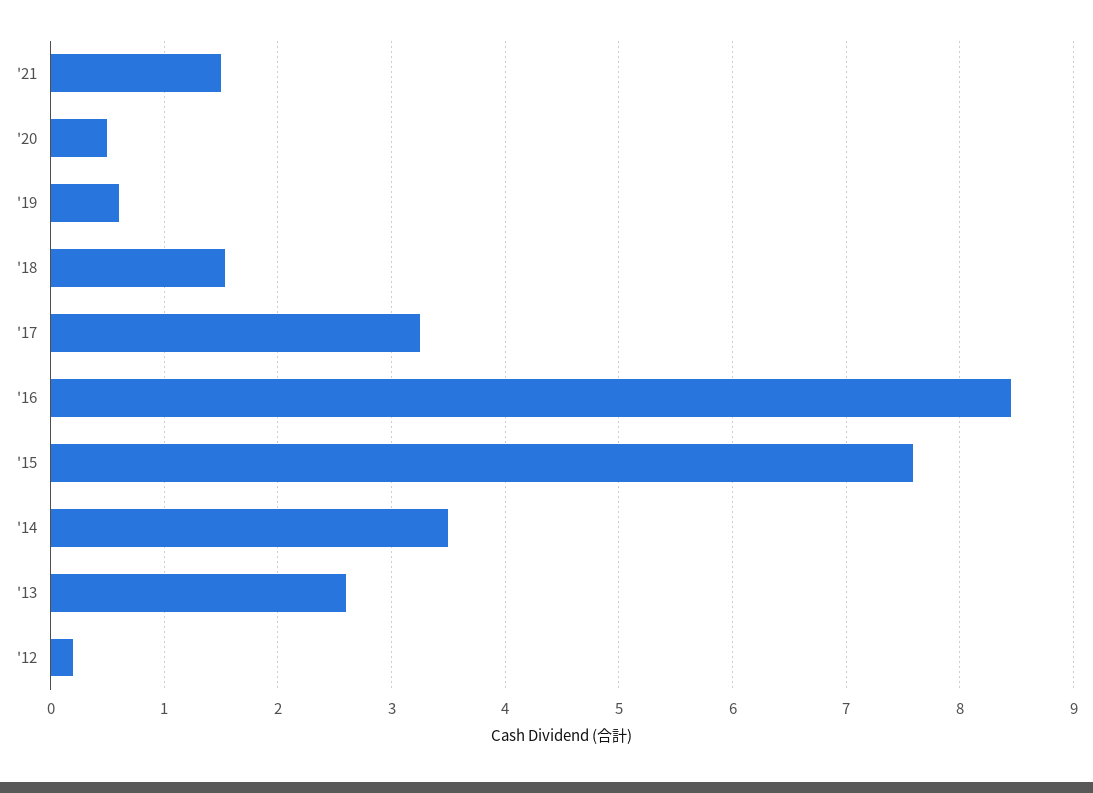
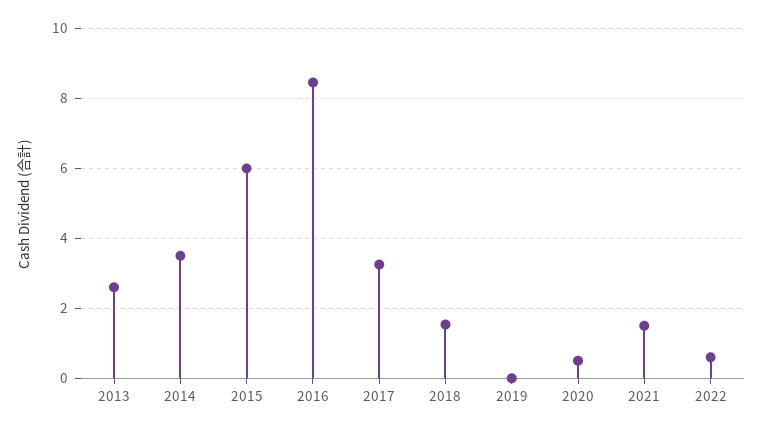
'19: 0.6 -> 0
'15: 7.6 -> 6
'12: 0.2 -> none
2022: none -> 0.6

